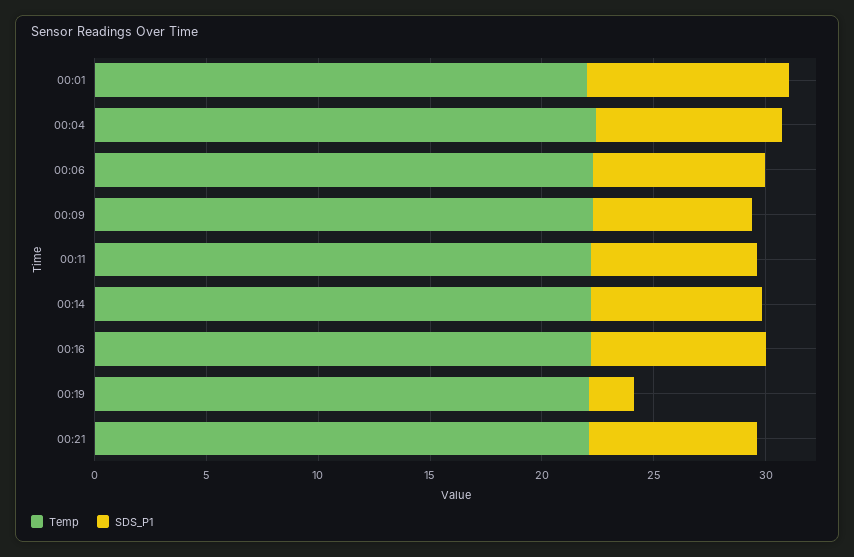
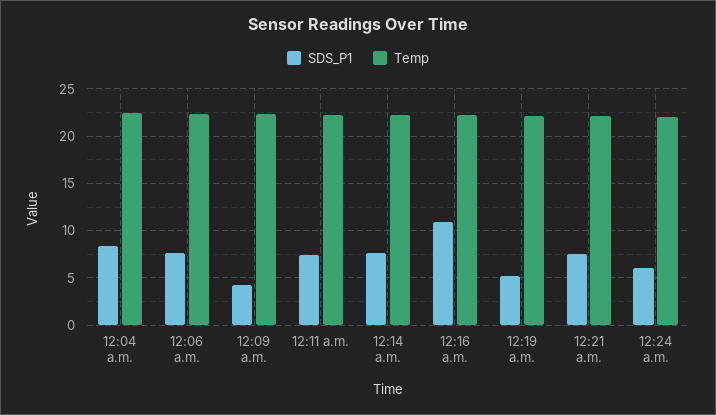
Temp, 00:01: 22 -> none
SDS_P1, 00:01: 9 -> none
SDS_P1, 00:09: 7 -> 4
SDS_P1, 00:16: 8 -> 11
SDS_P1, 00:19: 2 -> 5
SDS_P1, 12:24 a.m.: none -> 6
Temp, 12:24 a.m.: none -> 22

